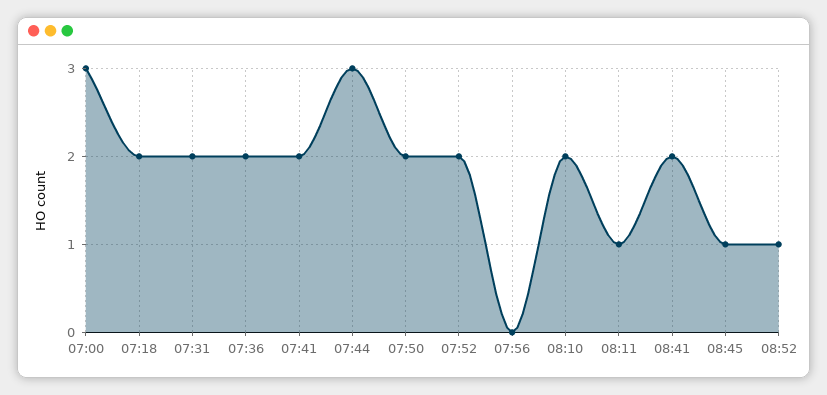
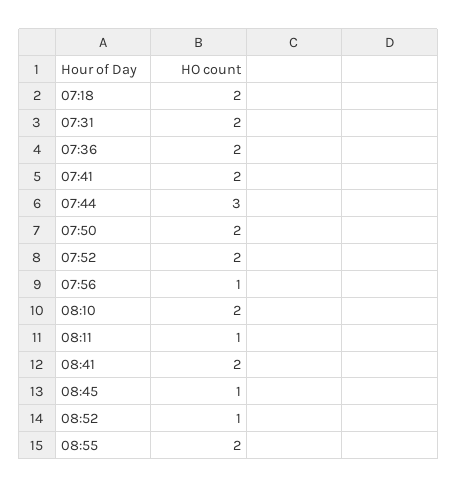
07:00: 3 -> none
07:56: 0 -> 1
08:55: none -> 2

